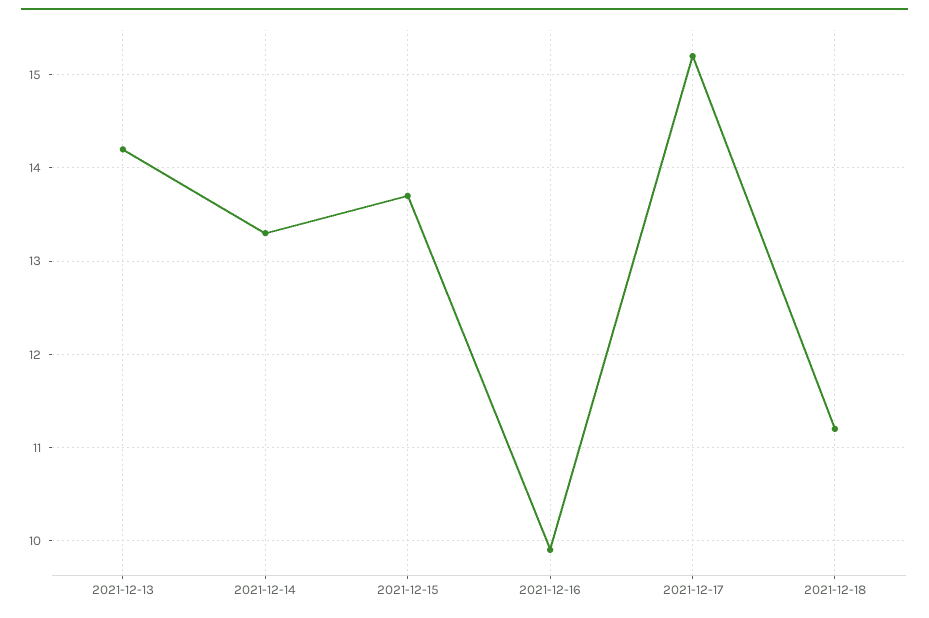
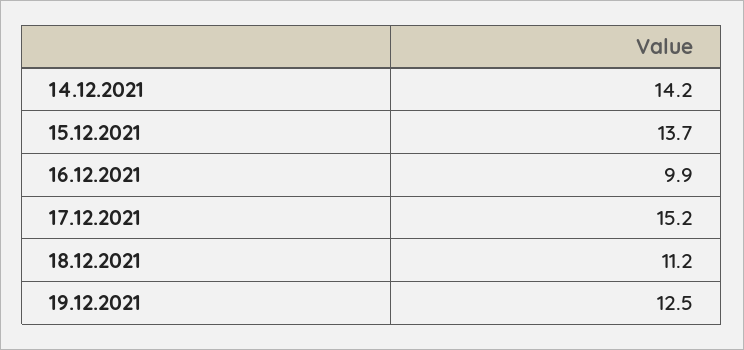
2021-12-13: 14.2 -> none
2021-12-14: 13.3 -> 14.2
19.12.2021: none -> 12.5

